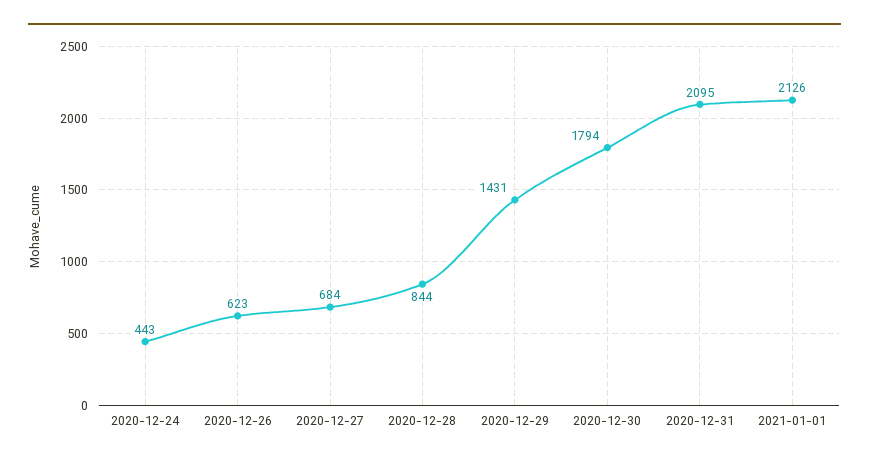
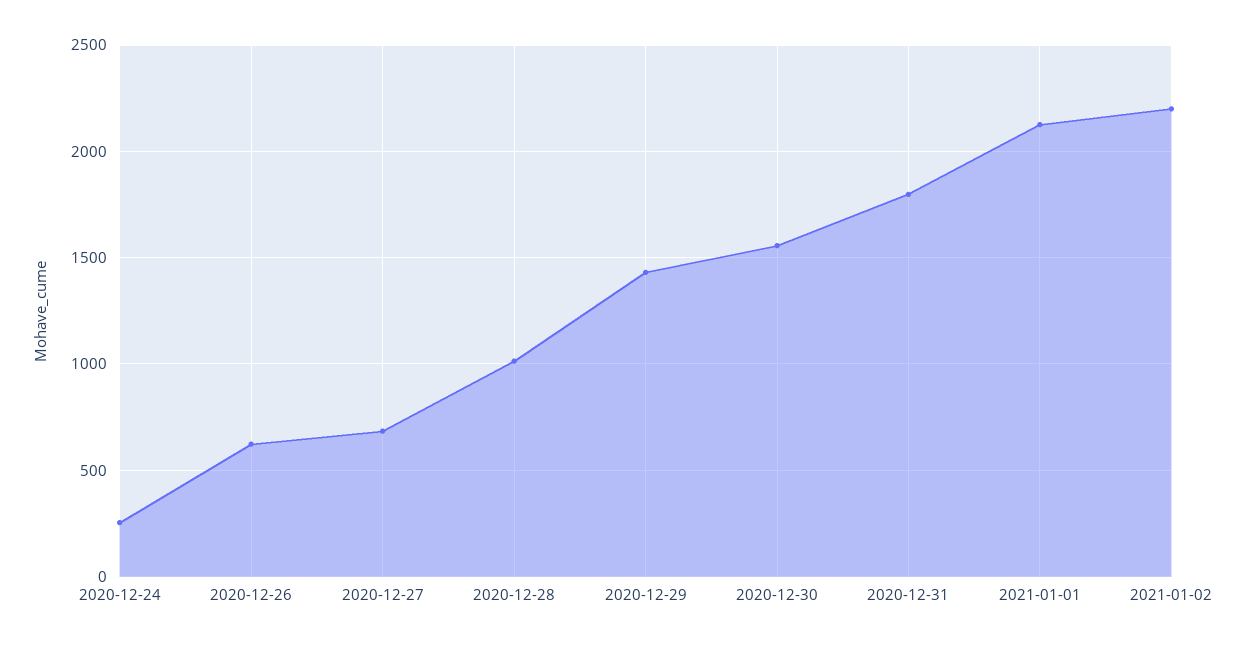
2020-12-24: 443 -> 250
2020-12-28: 844 -> 1000
2020-12-30: 1794 -> 1550
2020-12-31: 2095 -> 1800
2021-01-02: none -> 2200

